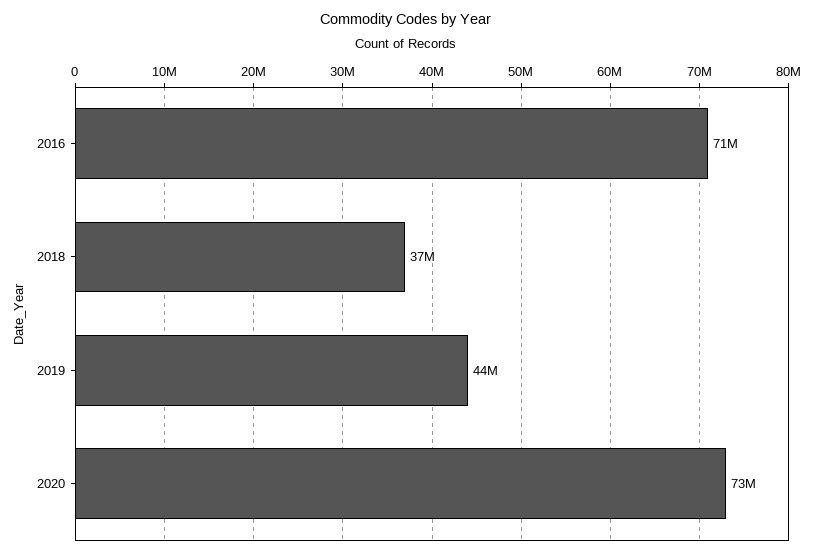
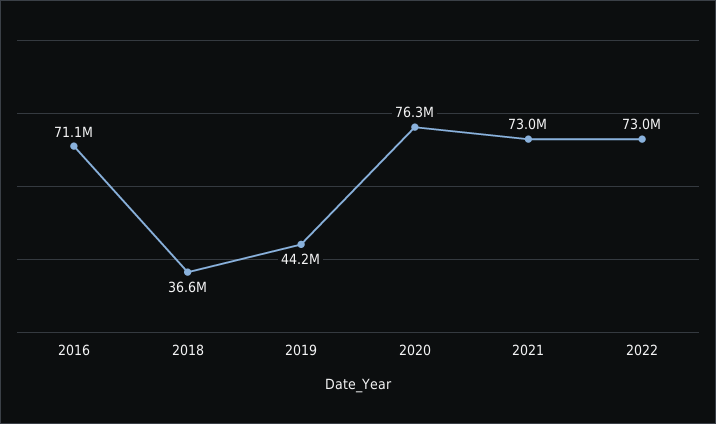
2020: 73000000 -> 76300000
2021: none -> 73000000
2022: none -> 73000000

